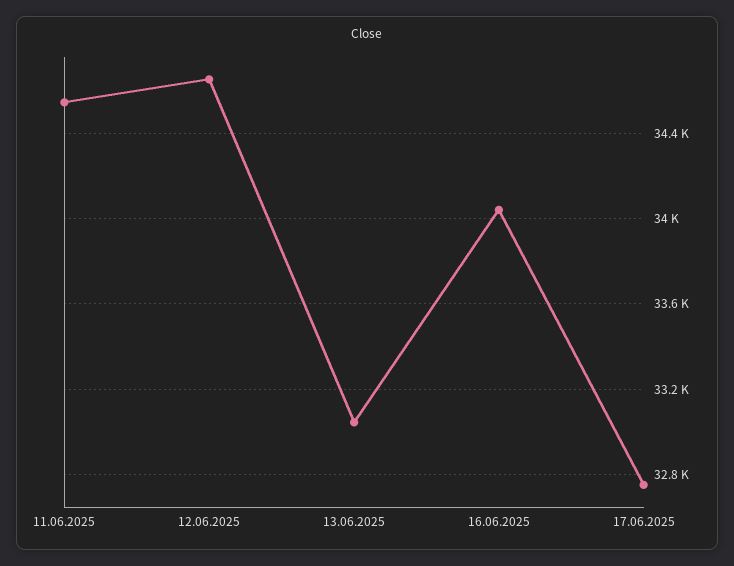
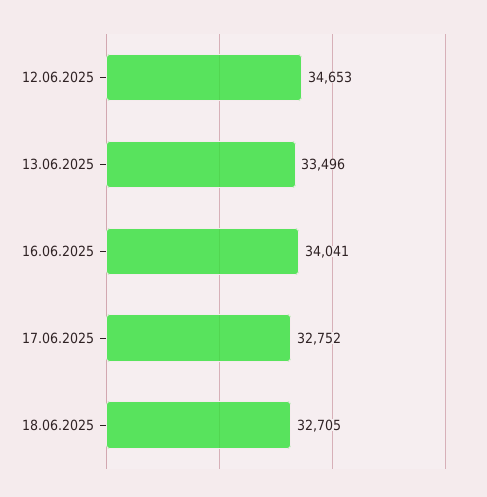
11.06.2025: 34550 -> none
13.06.2025: 33050 -> 33496
18.06.2025: none -> 32705

